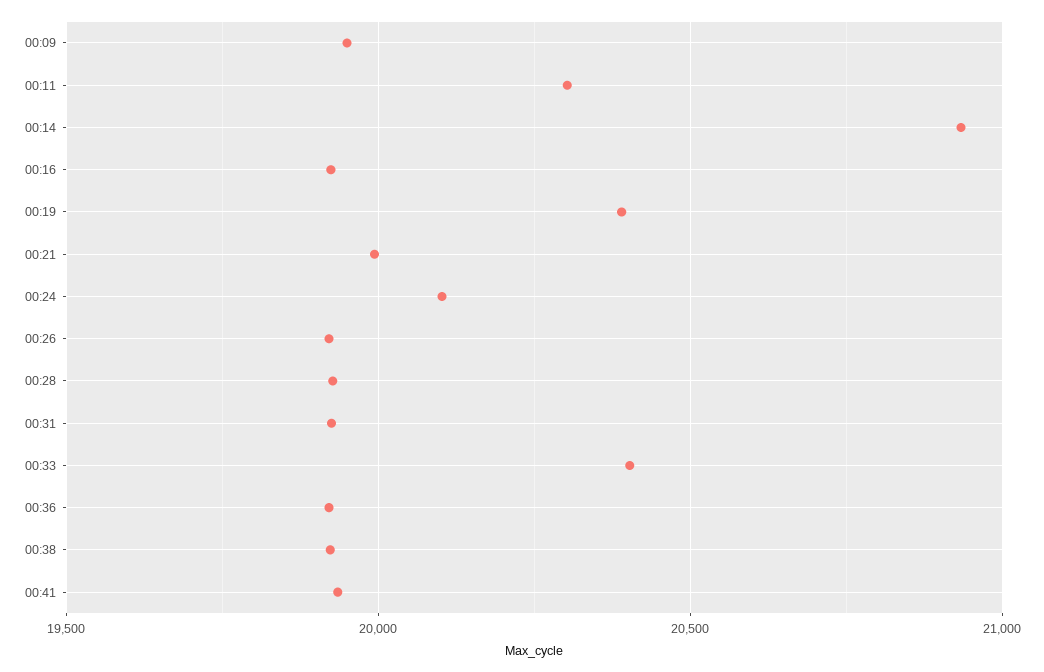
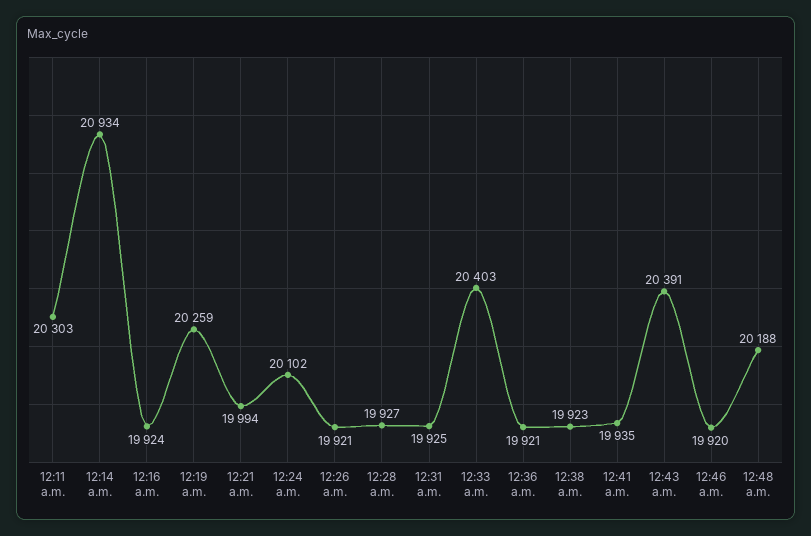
00:09: 19950 -> none
00:19: 20400 -> 20259
12:43 a.m.: none -> 20391
12:46 a.m.: none -> 19920
12:48 a.m.: none -> 20188

